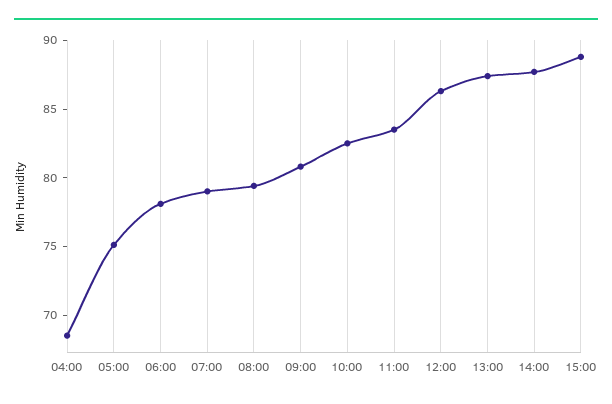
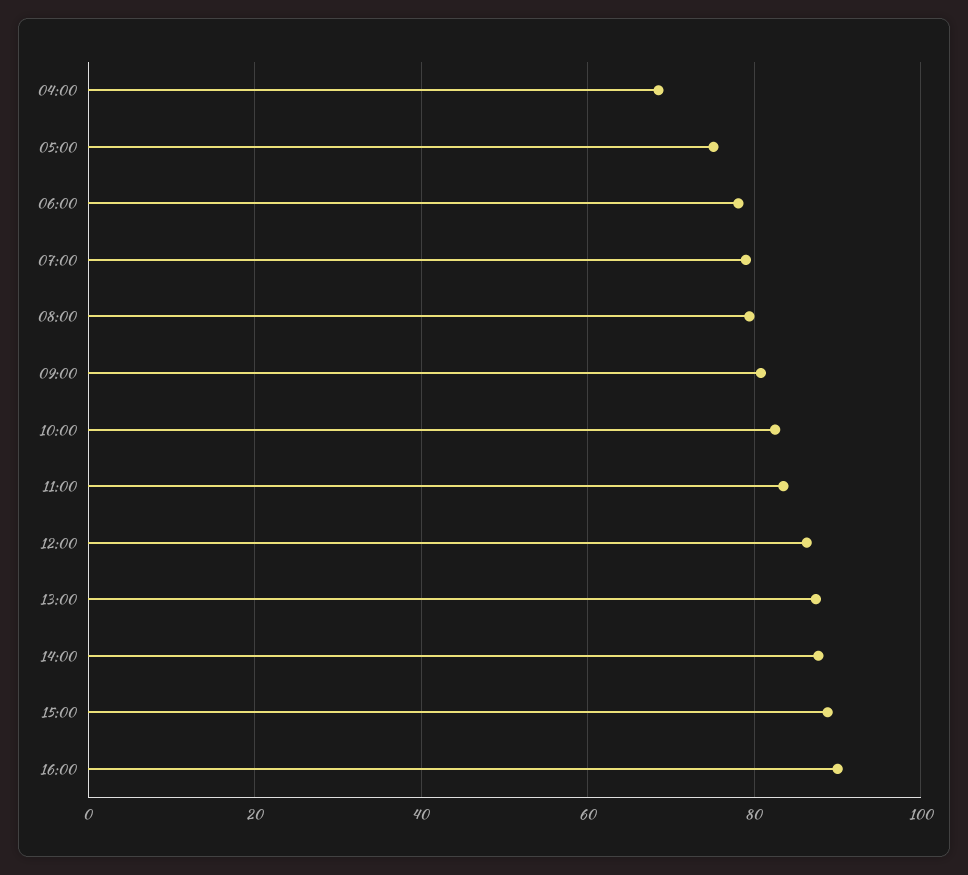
16:00: none -> 90

